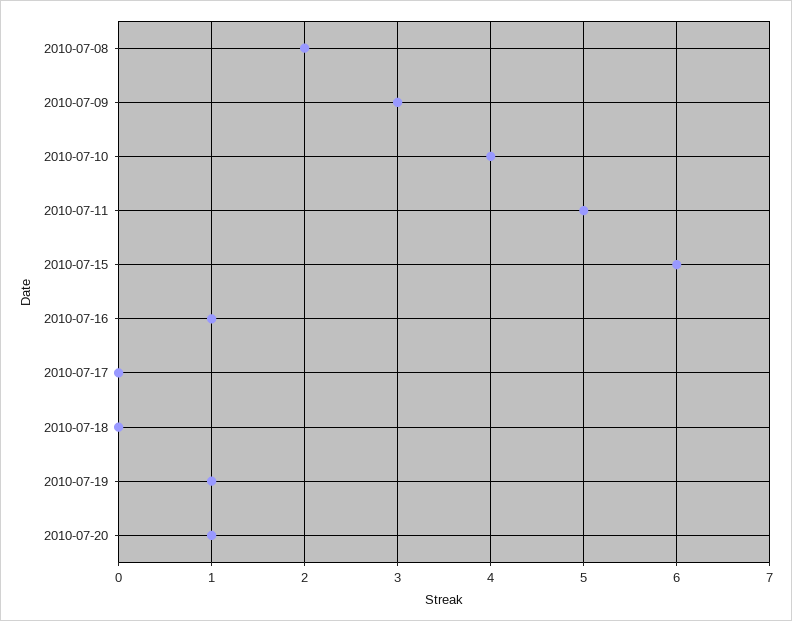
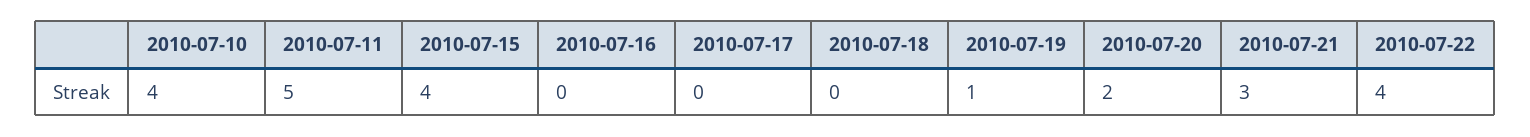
2010-07-08: 2 -> none
2010-07-09: 3 -> none
2010-07-15: 6 -> 4
2010-07-16: 1 -> 0
2010-07-20: 1 -> 2
2010-07-21: none -> 3
2010-07-22: none -> 4

